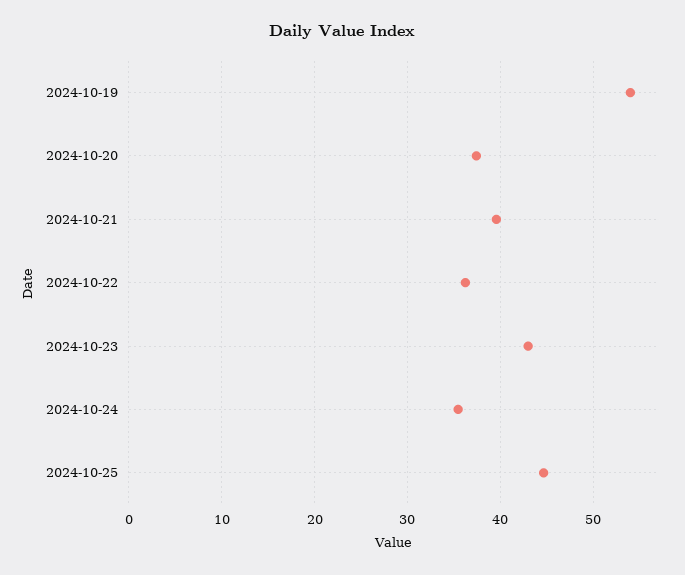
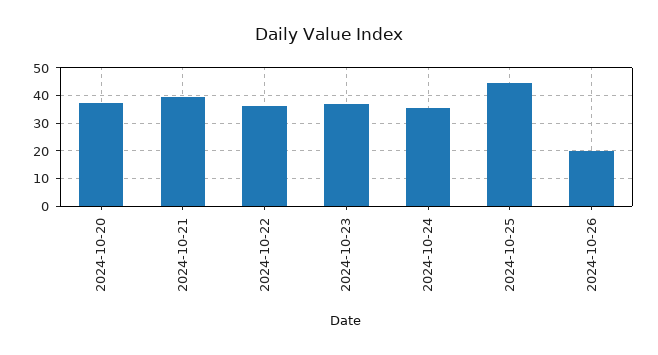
2024-10-19: 54 -> none
2024-10-23: 43 -> 37.5
2024-10-26: none -> 20

